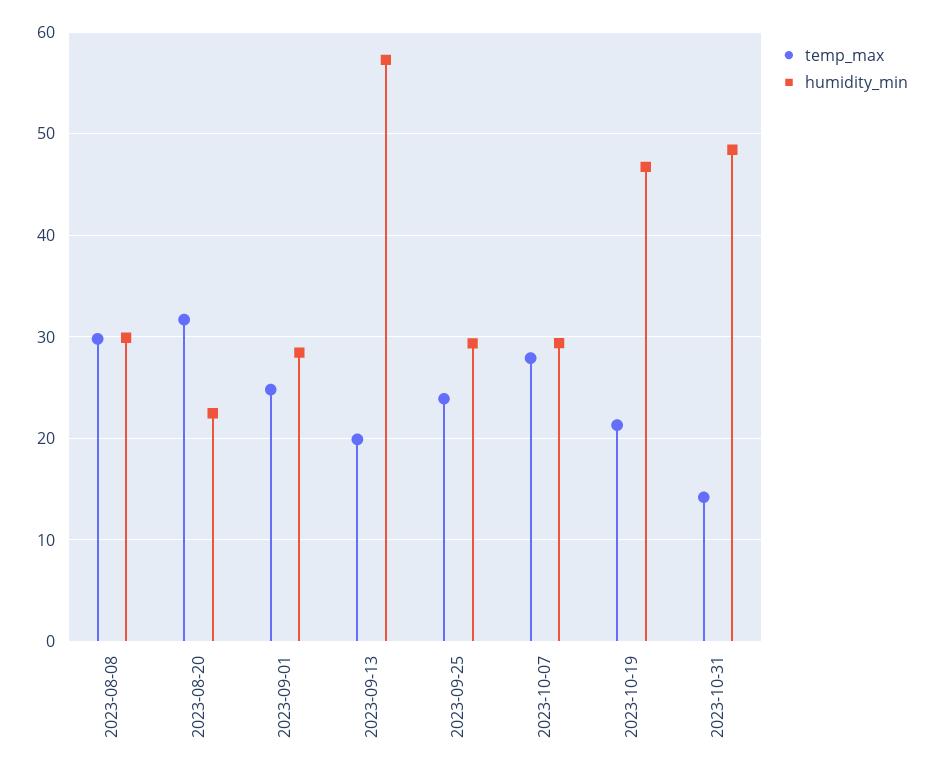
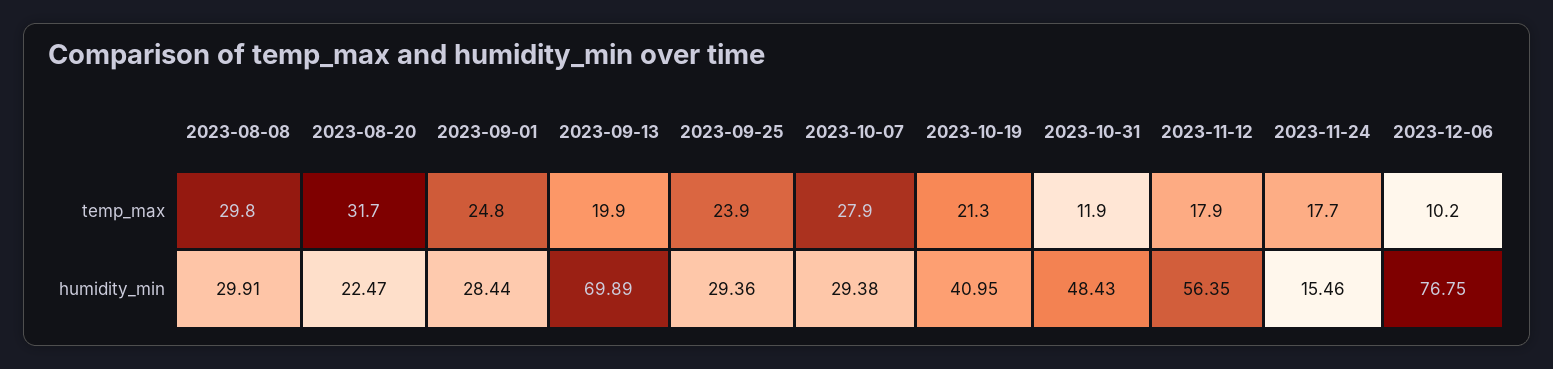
humidity_min, 2023-09-13: 57 -> 69.89
humidity_min, 2023-10-19: 47 -> 40.95
temp_max, 2023-10-31: 14 -> 11.9
temp_max, 2023-11-12: none -> 17.9
temp_max, 2023-11-24: none -> 17.7
temp_max, 2023-12-06: none -> 10.2
humidity_min, 2023-11-12: none -> 56.35
humidity_min, 2023-11-24: none -> 15.46
humidity_min, 2023-12-06: none -> 76.75

